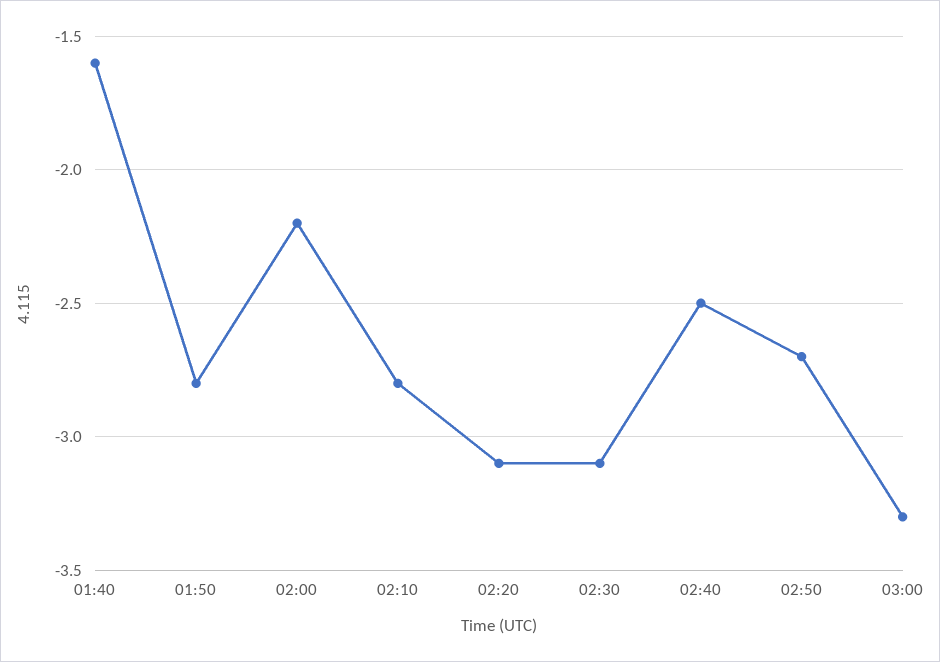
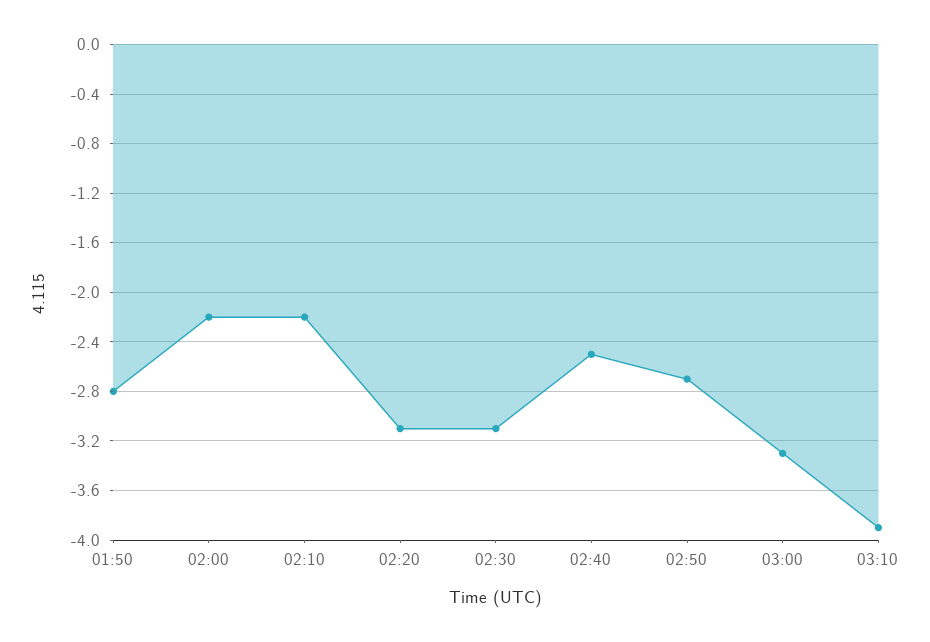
01:40: -1.6 -> none
02:10: -2.8 -> -2.2
03:10: none -> -3.9

